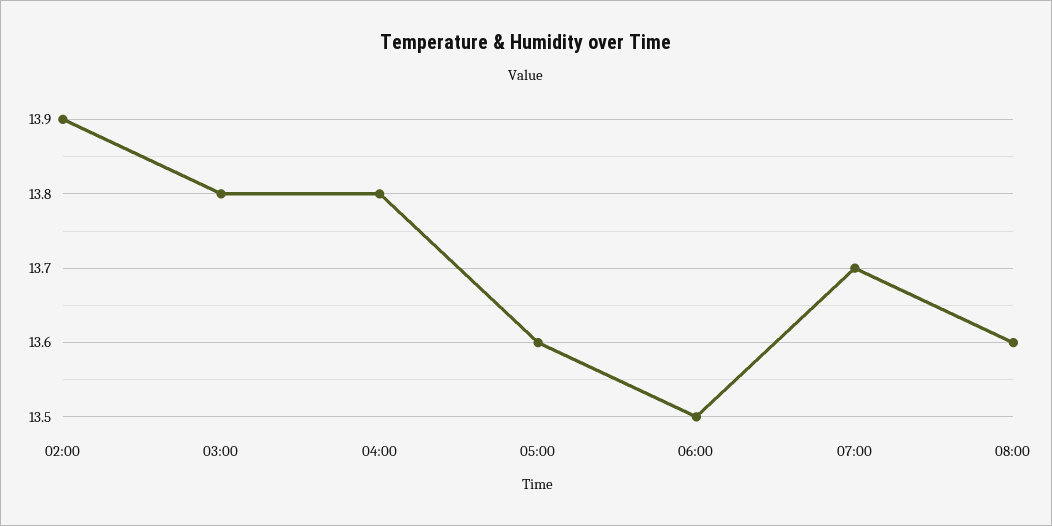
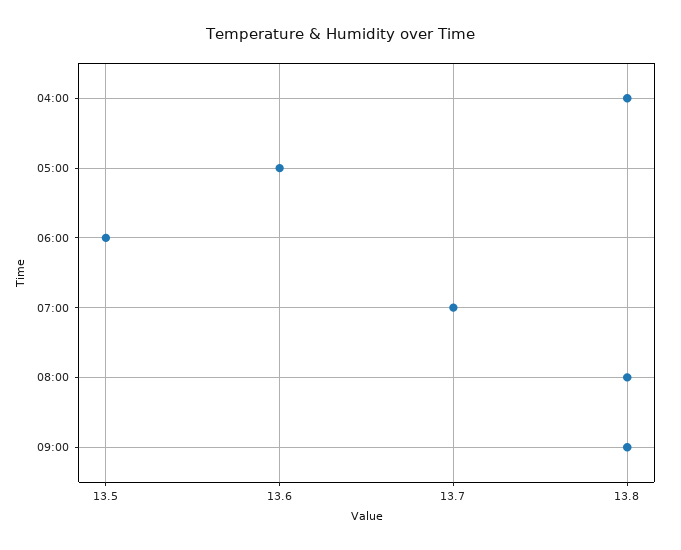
02:00: 13.9 -> none
03:00: 13.8 -> none
08:00: 13.6 -> 13.8
09:00: none -> 13.8

